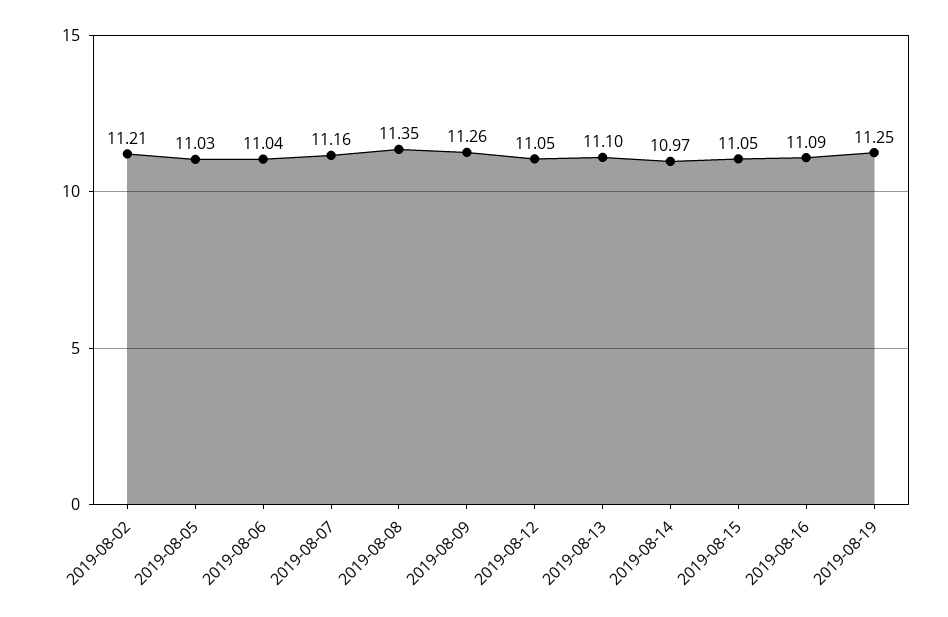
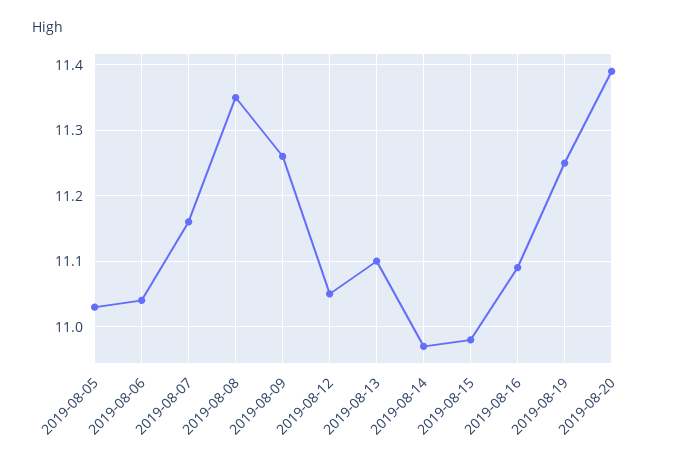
2019-08-02: 11.21 -> none
2019-08-15: 11.05 -> 10.98
2019-08-20: none -> 11.39

